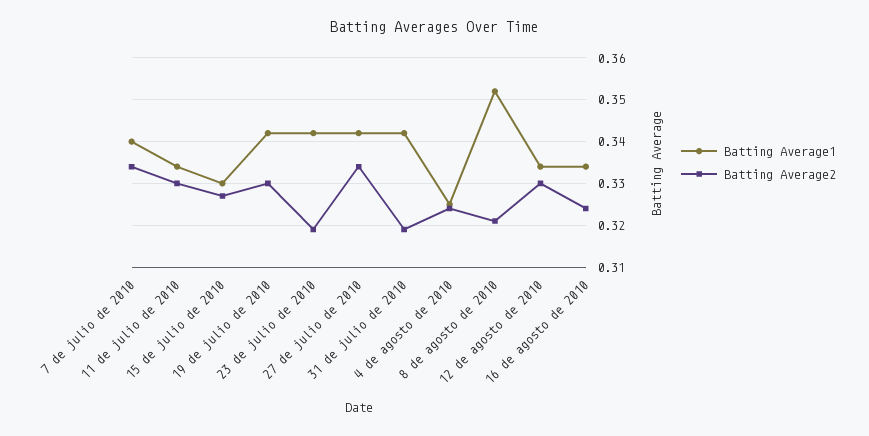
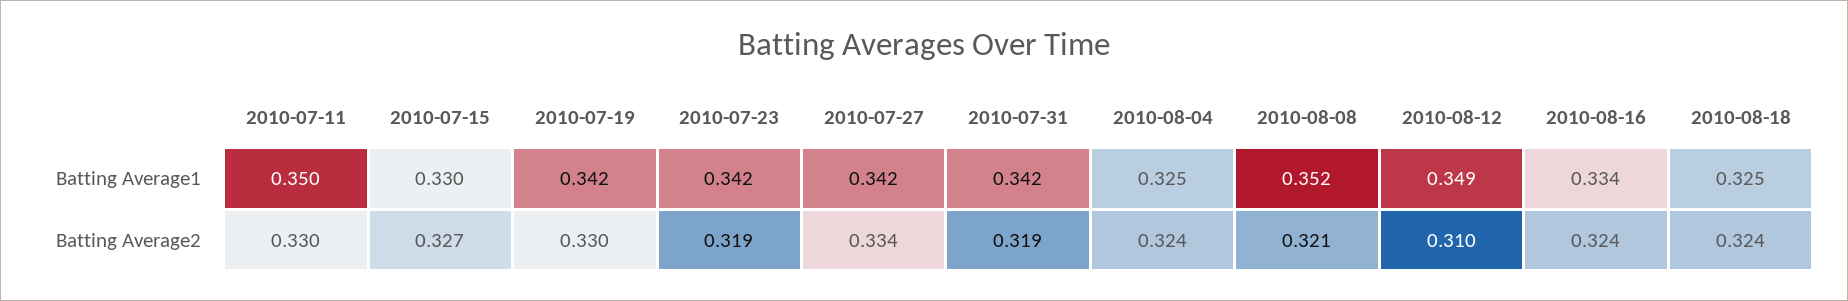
Batting Average1, 7 de julio de 2010: 0.34 -> none
Batting Average2, 7 de julio de 2010: 0.335 -> none
Batting Average1, 11 de julio de 2010: 0.335 -> 0.35
Batting Average1, 12 de agosto de 2010: 0.335 -> 0.349
Batting Average2, 12 de agosto de 2010: 0.33 -> 0.31
Batting Average1, 2010-08-18: none -> 0.325
Batting Average2, 2010-08-18: none -> 0.324

